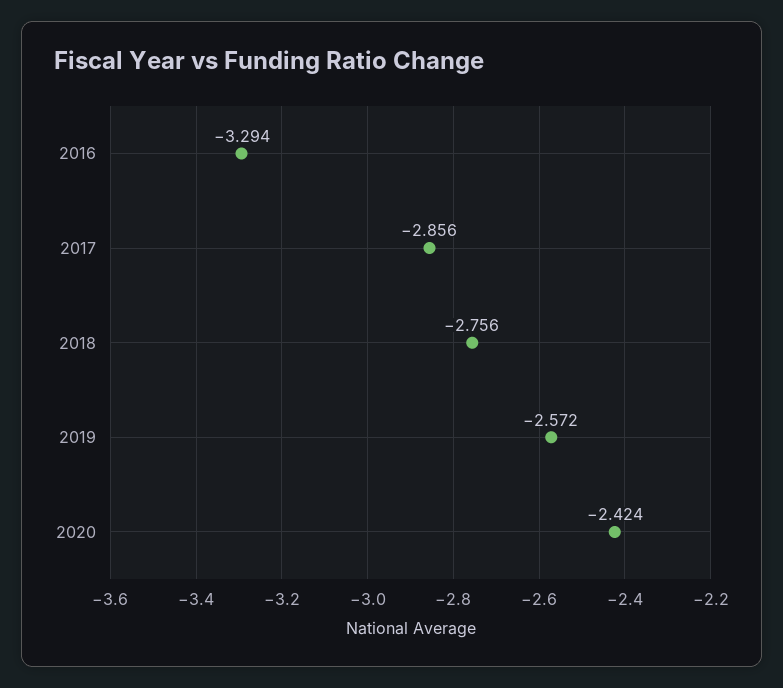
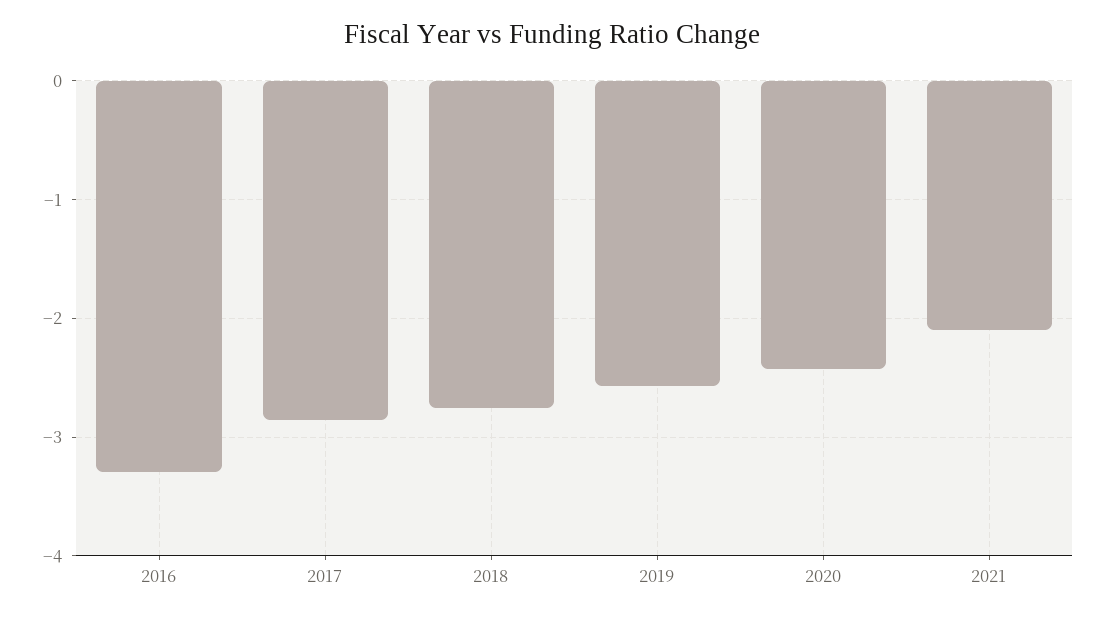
2021: none -> -2.1

